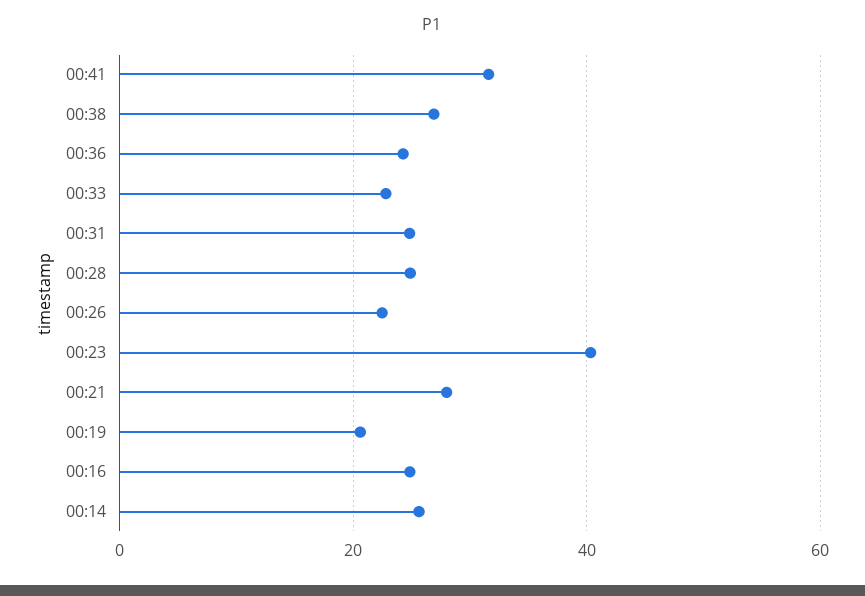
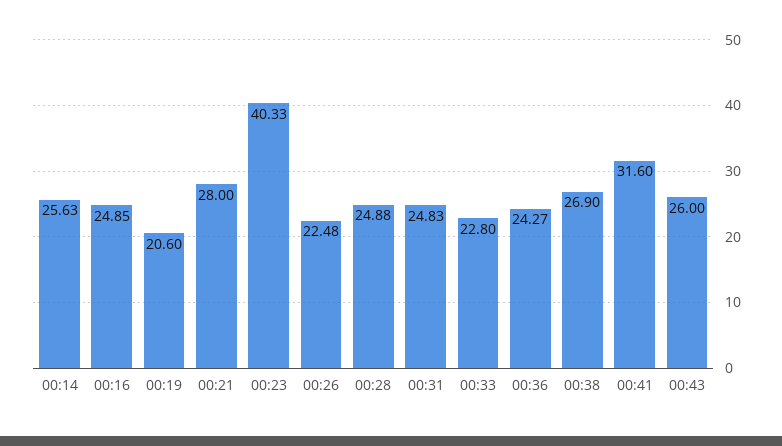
00:43: none -> 26

